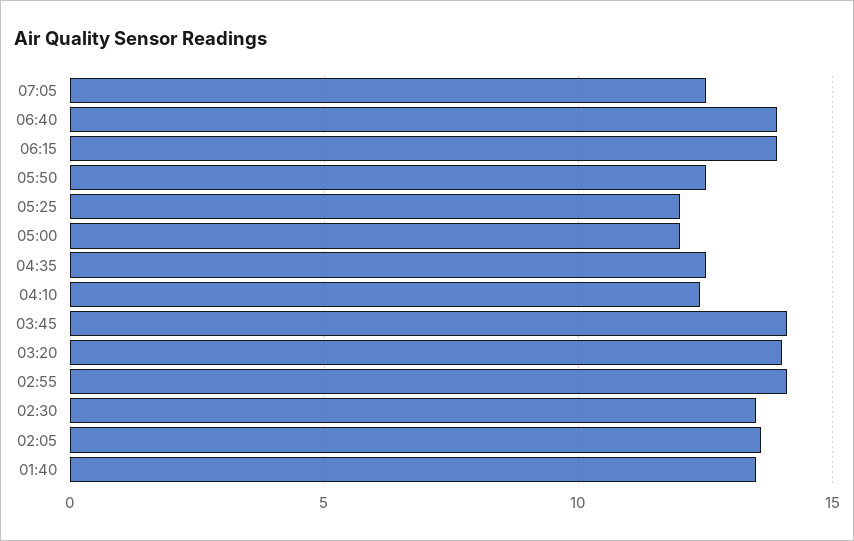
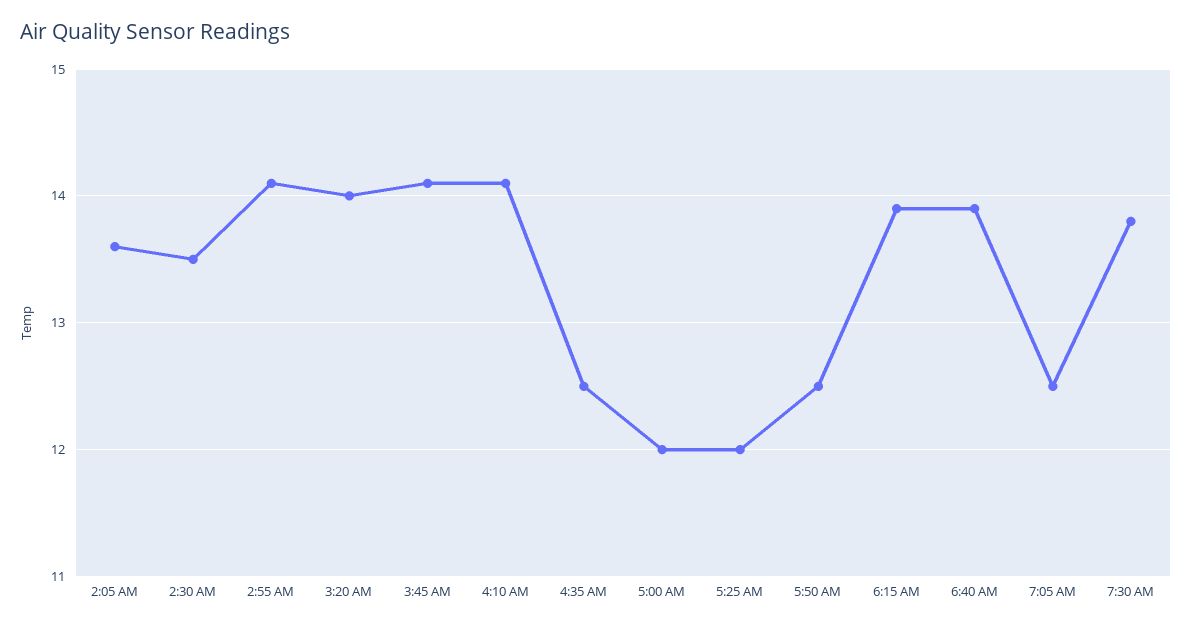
04:10: 12.5 -> 14.1
01:40: 13.5 -> none
7:30 AM: none -> 13.8

